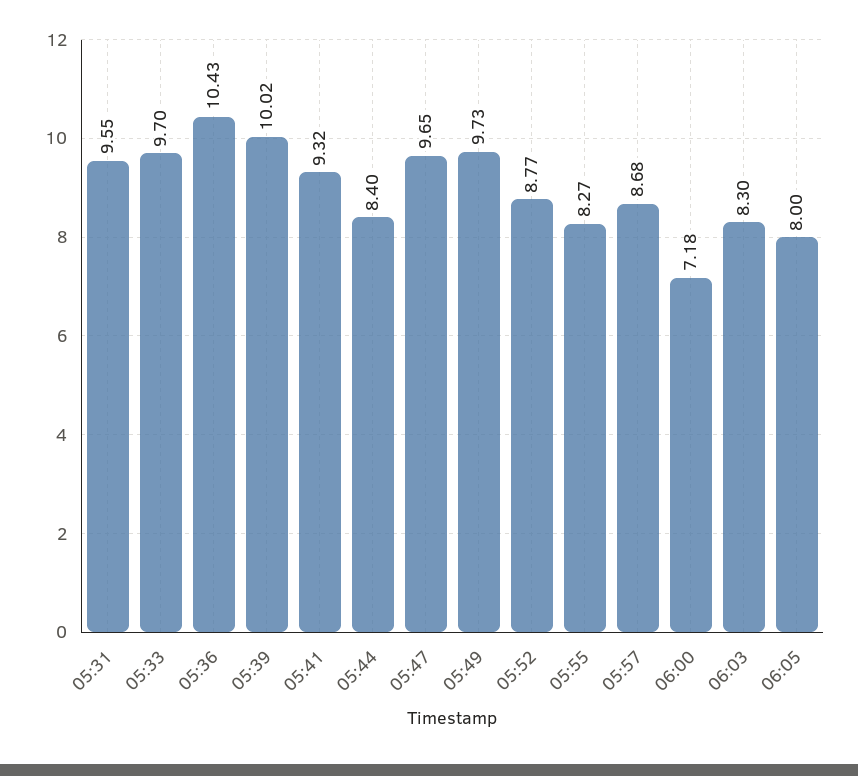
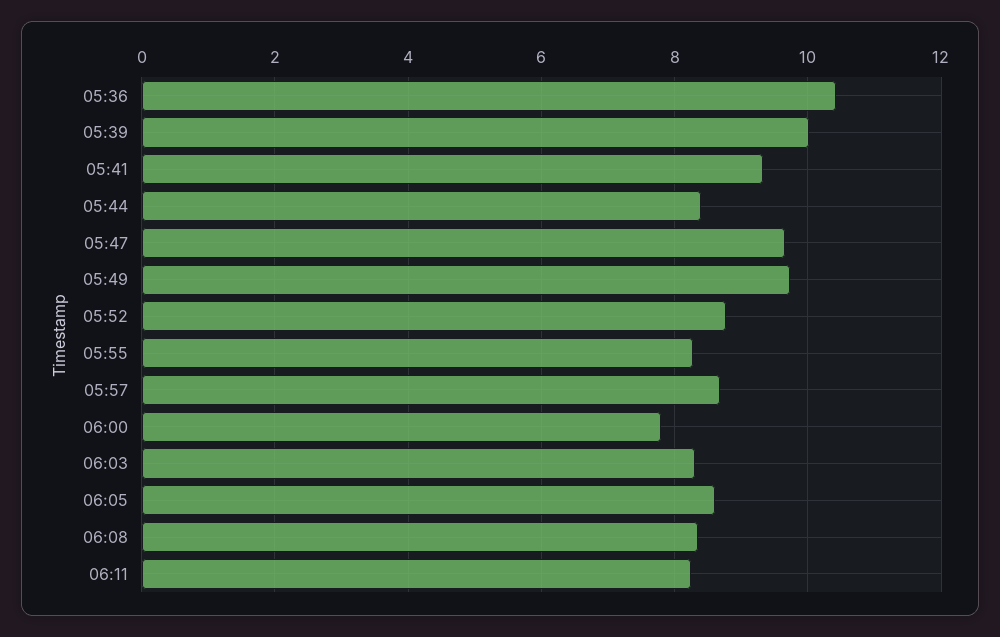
05:31: 9.55 -> none
05:33: 9.7 -> none
06:00: 7.18 -> 7.8
06:05: 8 -> 8.6
06:08: none -> 8.4
06:11: none -> 8.2

